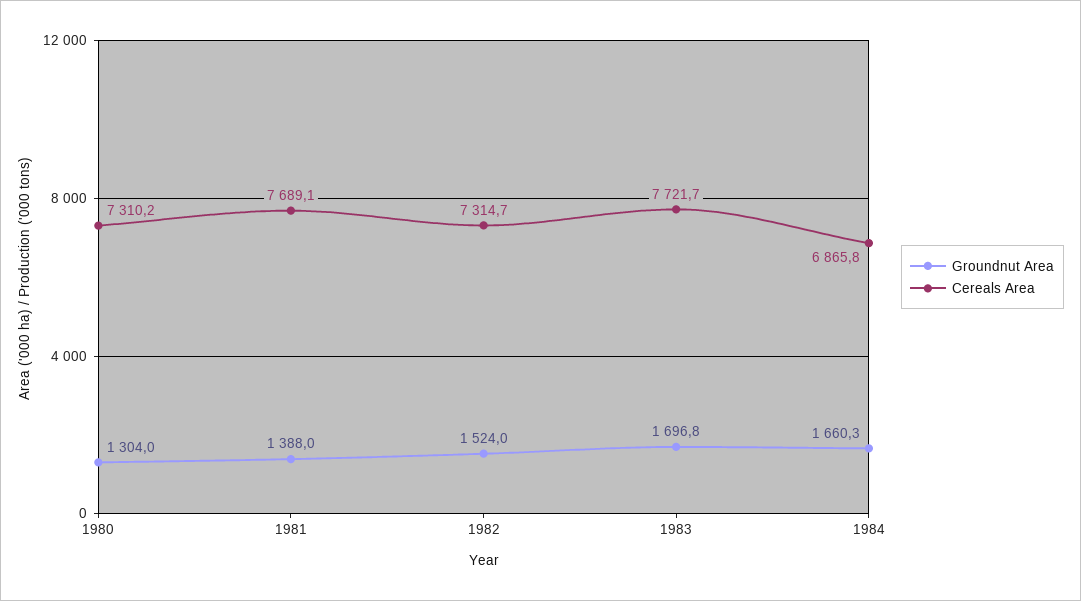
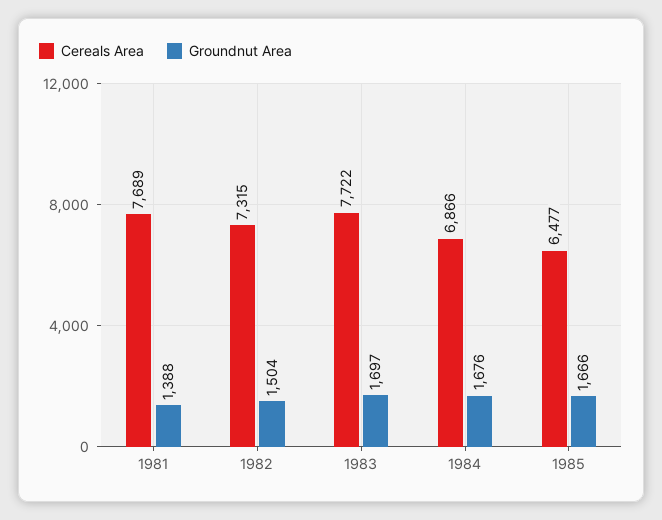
Groundnut Area, 1980: 1304 -> none
Cereals Area, 1980: 7310.2 -> none
Groundnut Area, 1982: 1524 -> 1504
Groundnut Area, 1984: 1660.3 -> 1676
Cereals Area, 1985: none -> 6477
Groundnut Area, 1985: none -> 1666

